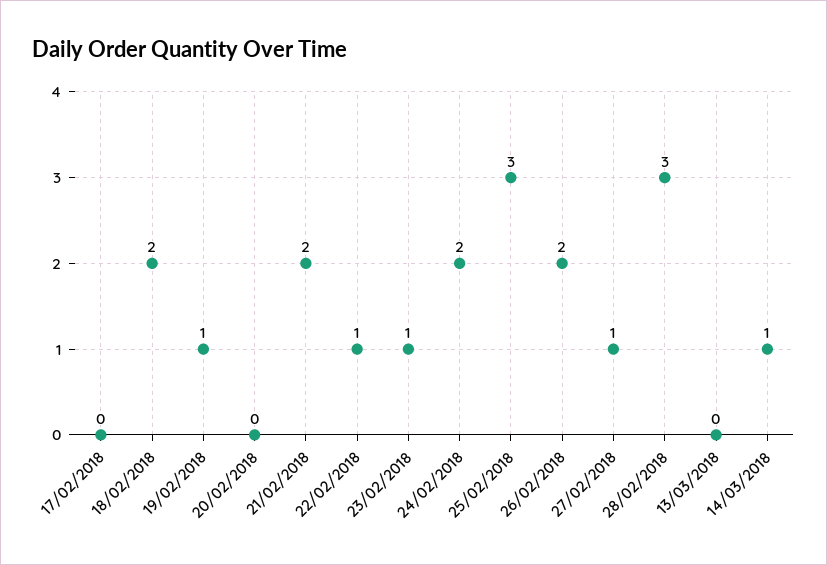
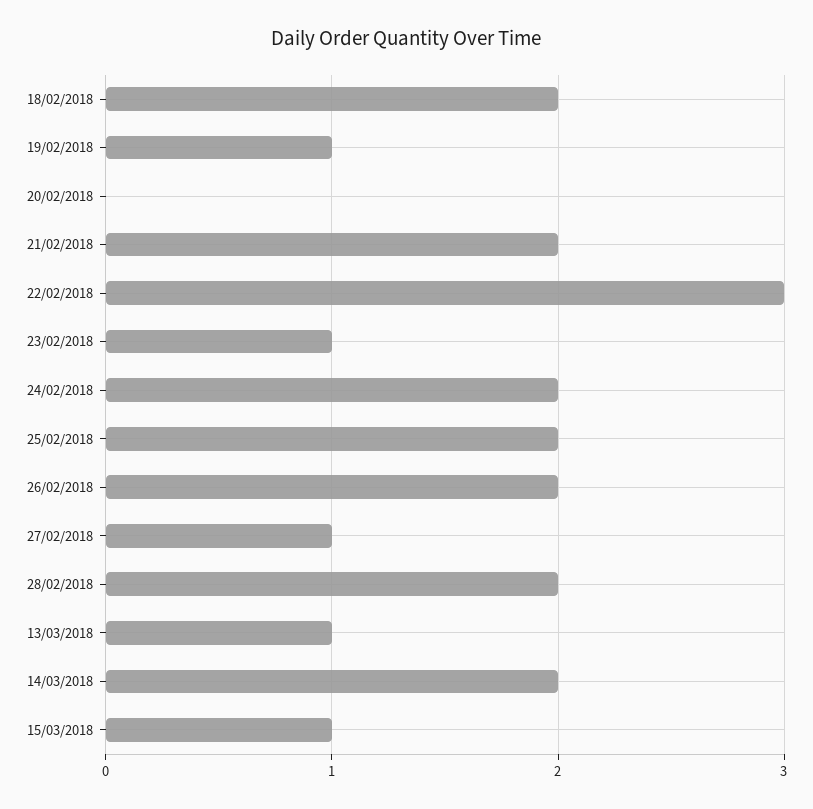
17/02/2018: 0 -> none
22/02/2018: 1 -> 3
25/02/2018: 3 -> 2
28/02/2018: 3 -> 2
13/03/2018: 0 -> 1
14/03/2018: 1 -> 2
15/03/2018: none -> 1

